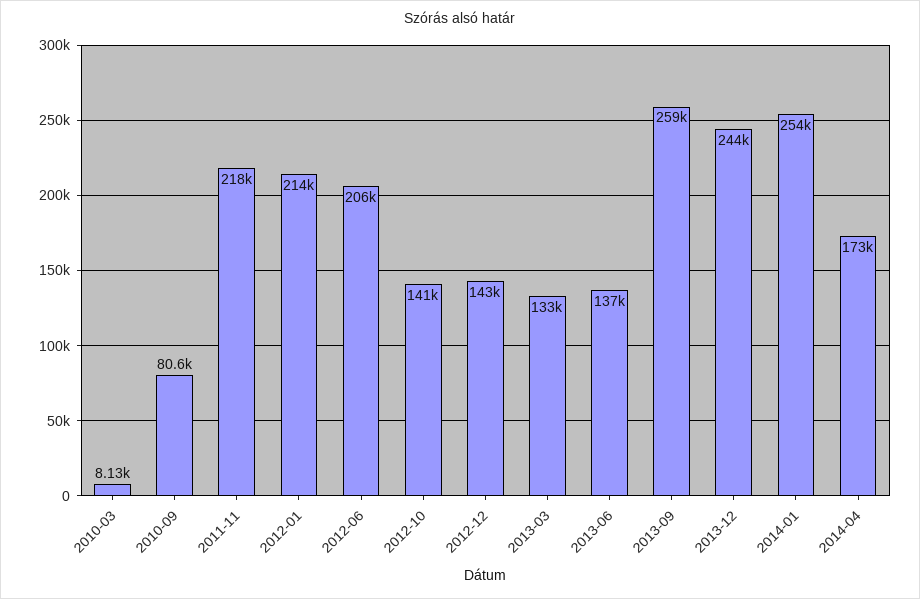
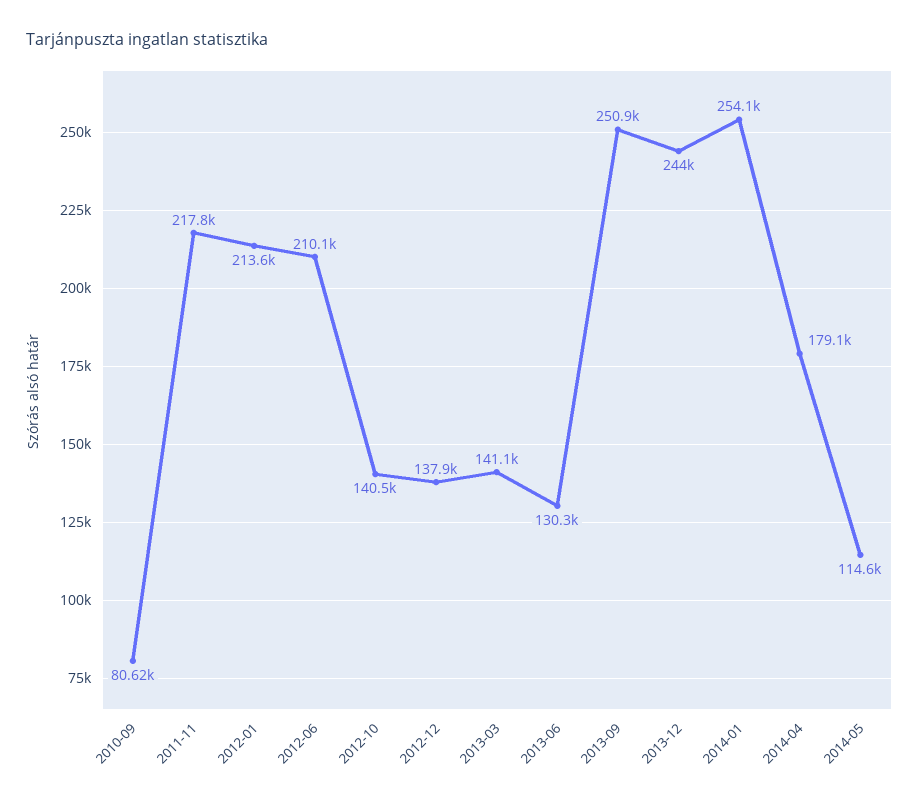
2010-03: 8130 -> none
2012-06: 206000 -> 210100
2012-12: 143000 -> 137900
2013-03: 133000 -> 141100
2013-06: 137000 -> 130300
2013-09: 259000 -> 250900
2014-04: 173000 -> 179100
2014-05: none -> 114600

